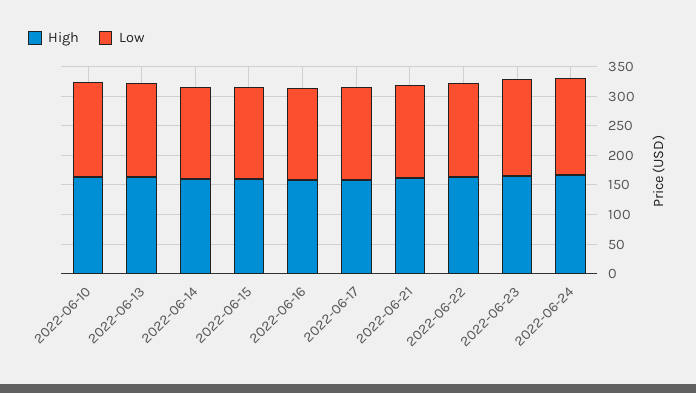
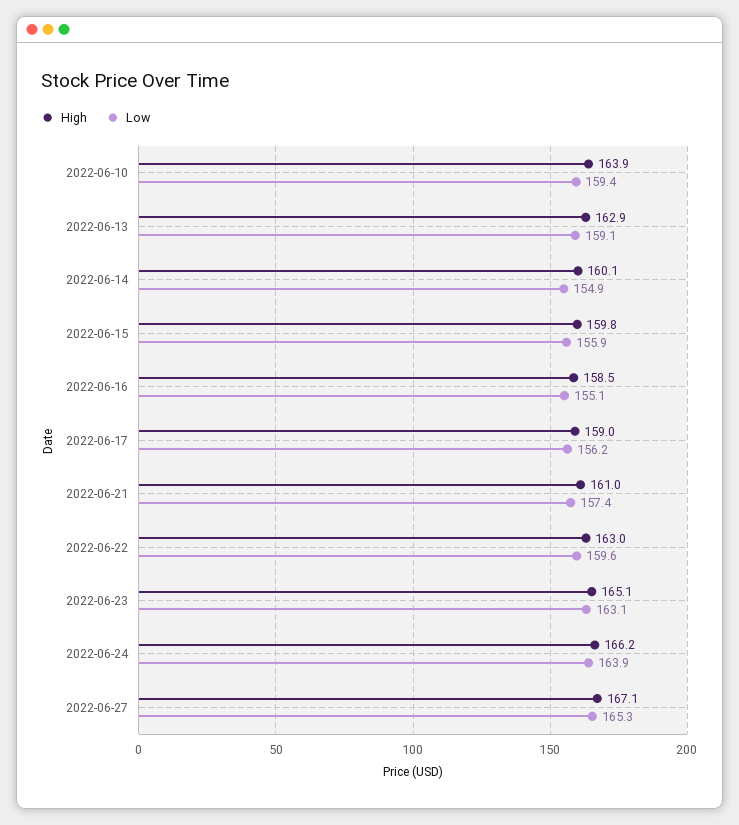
High, 2022-06-27: none -> 167.1
Low, 2022-06-27: none -> 165.3

